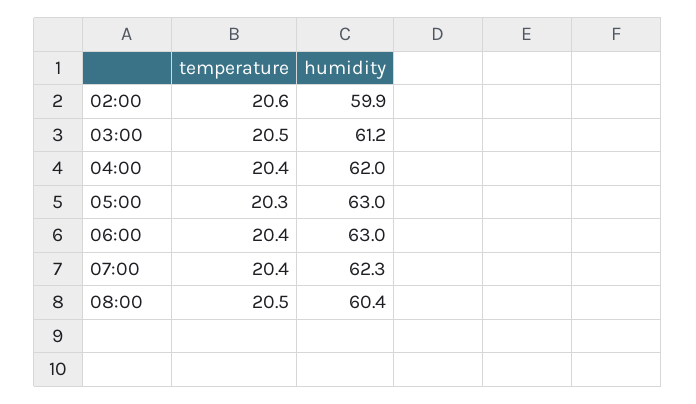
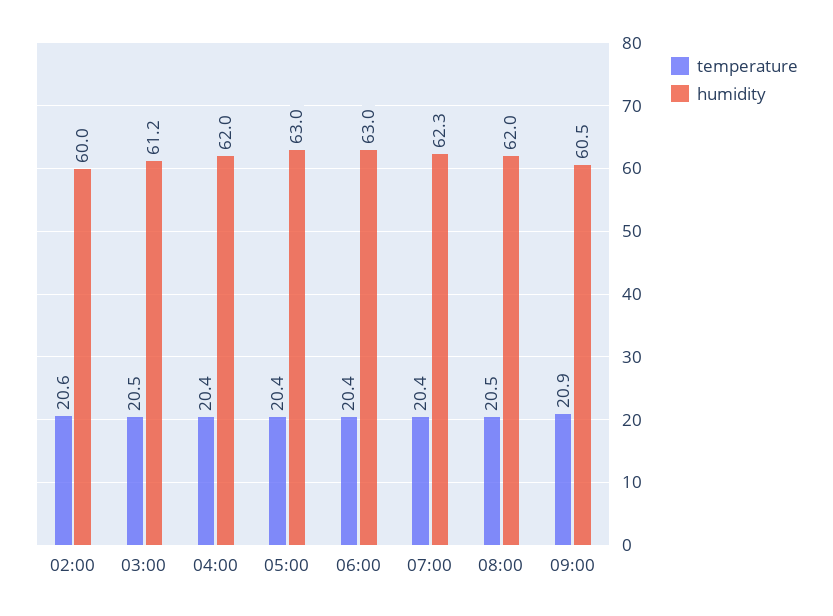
humidity, 02:00: 59.9 -> 60
temperature, 05:00: 20.3 -> 20.4
humidity, 08:00: 60.4 -> 62
temperature, 09:00: none -> 20.9
humidity, 09:00: none -> 60.5

